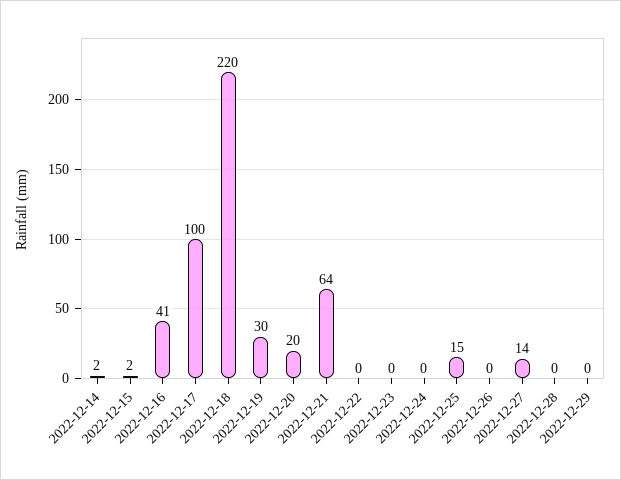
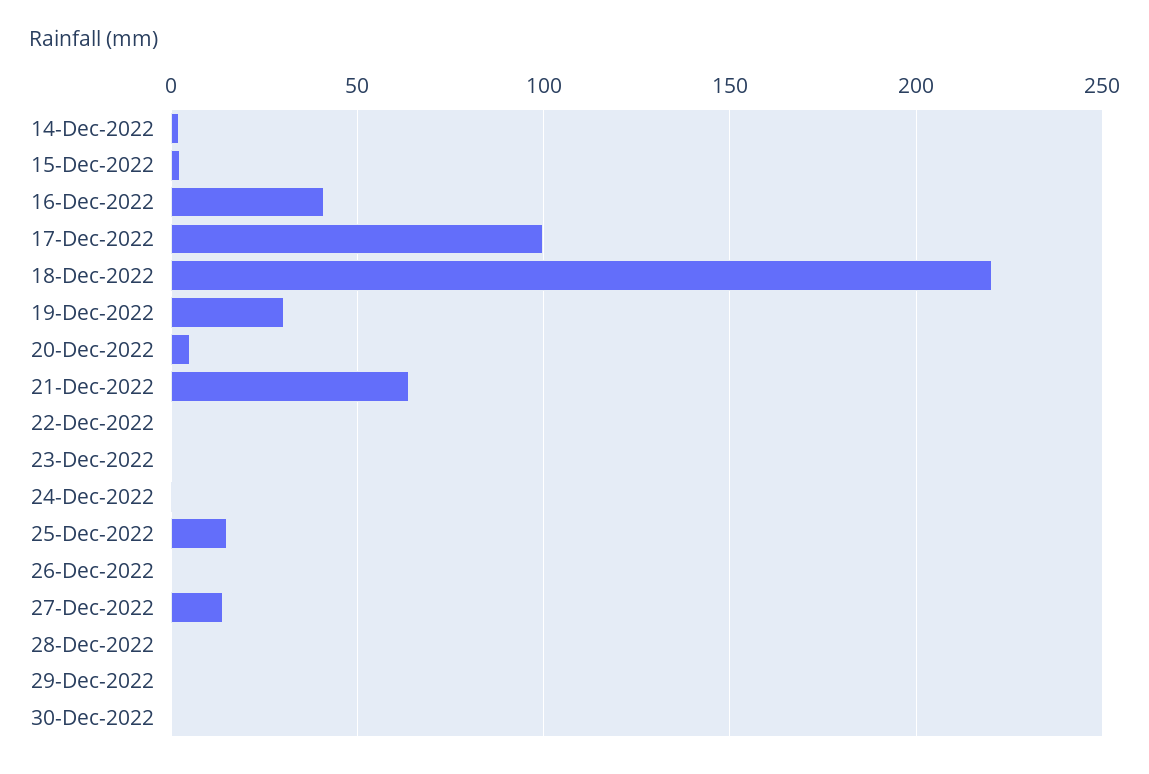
2022-12-20: 20 -> 5
30-Dec-2022: none -> 0

